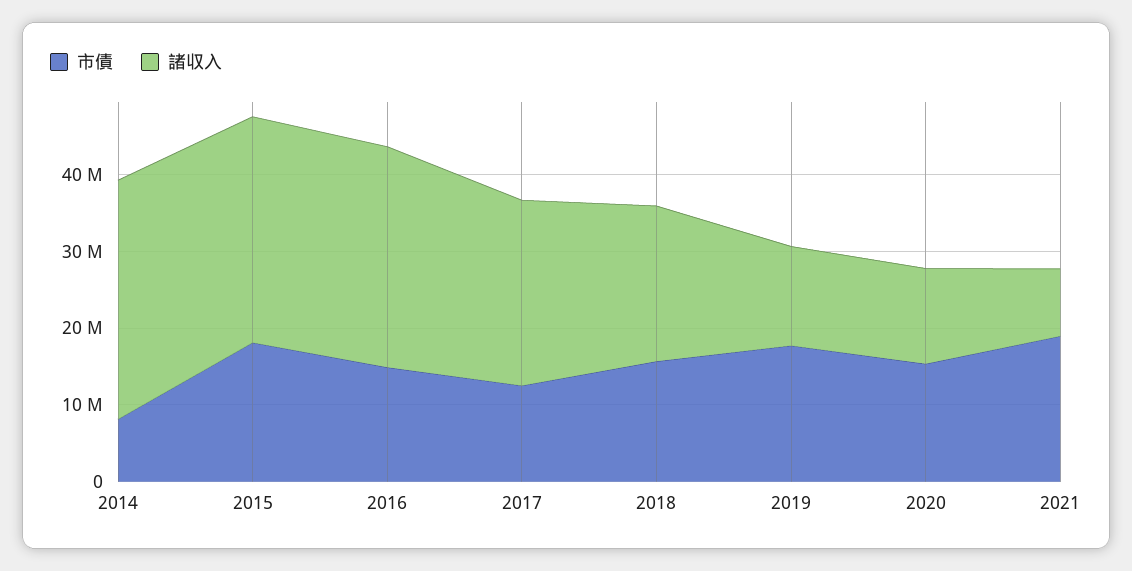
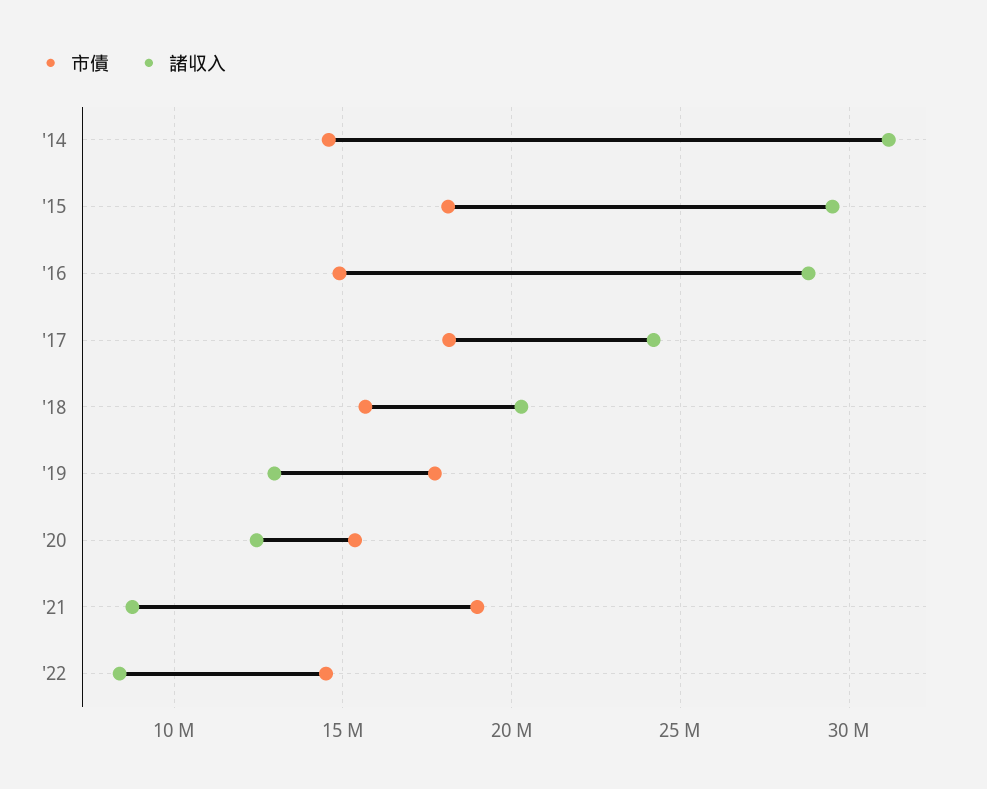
市債, 2014: 8000000 -> 14500000
市債, 2017: 12000000 -> 18000000
市債, '22: none -> 14500000
諸収入, '22: none -> 8500000

